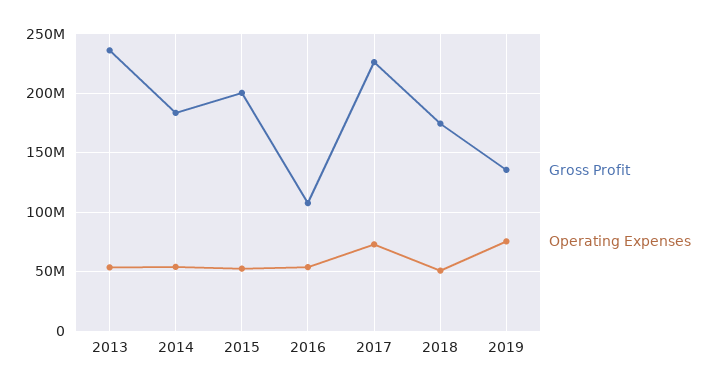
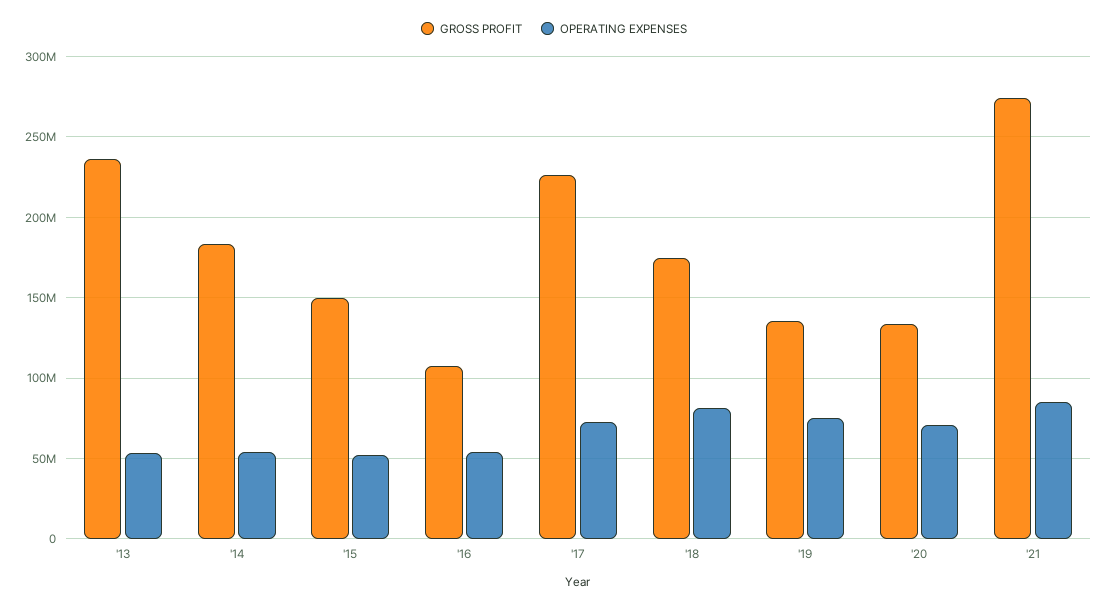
Gross Profit, 2015: 200000000 -> 150000000
Operating Expenses, 2018: 50000000 -> 80000000
Gross Profit, '20: none -> 135000000
Operating Expenses, '20: none -> 70000000
Gross Profit, '21: none -> 275000000
Operating Expenses, '21: none -> 85000000

